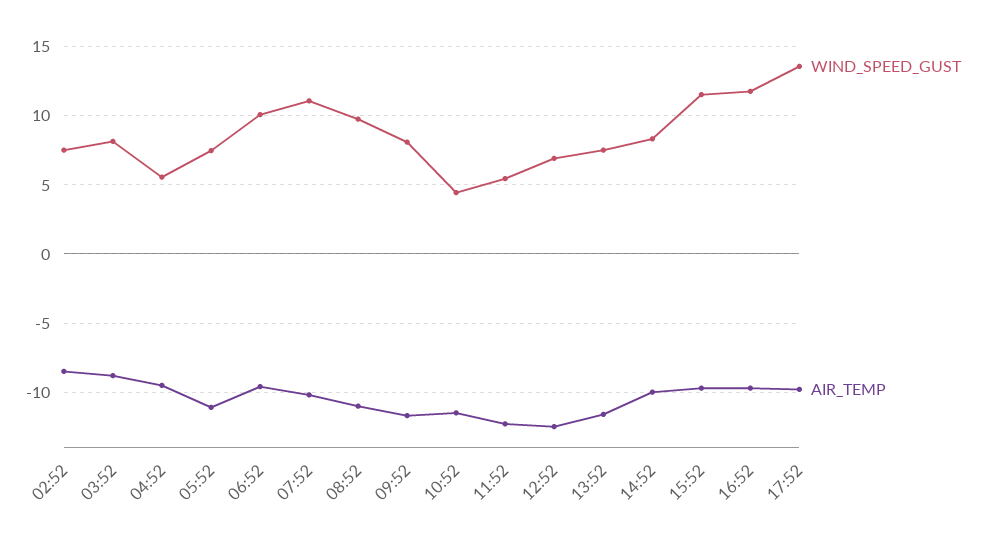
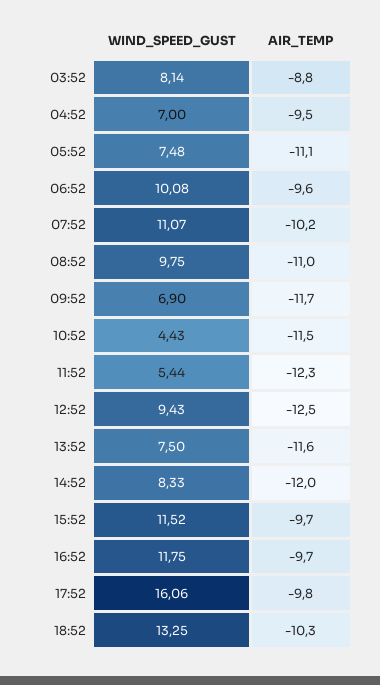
WIND_SPEED_GUST, 02:52: 7.5 -> none
AIR_TEMP, 02:52: -8.5 -> none
WIND_SPEED_GUST, 04:52: 5.5 -> 7
WIND_SPEED_GUST, 09:52: 8 -> 6.9
WIND_SPEED_GUST, 12:52: 7 -> 9.43
AIR_TEMP, 14:52: -10 -> -12
WIND_SPEED_GUST, 17:52: 13.5 -> 16.06
WIND_SPEED_GUST, 18:52: none -> 13.25
AIR_TEMP, 18:52: none -> -10.3

